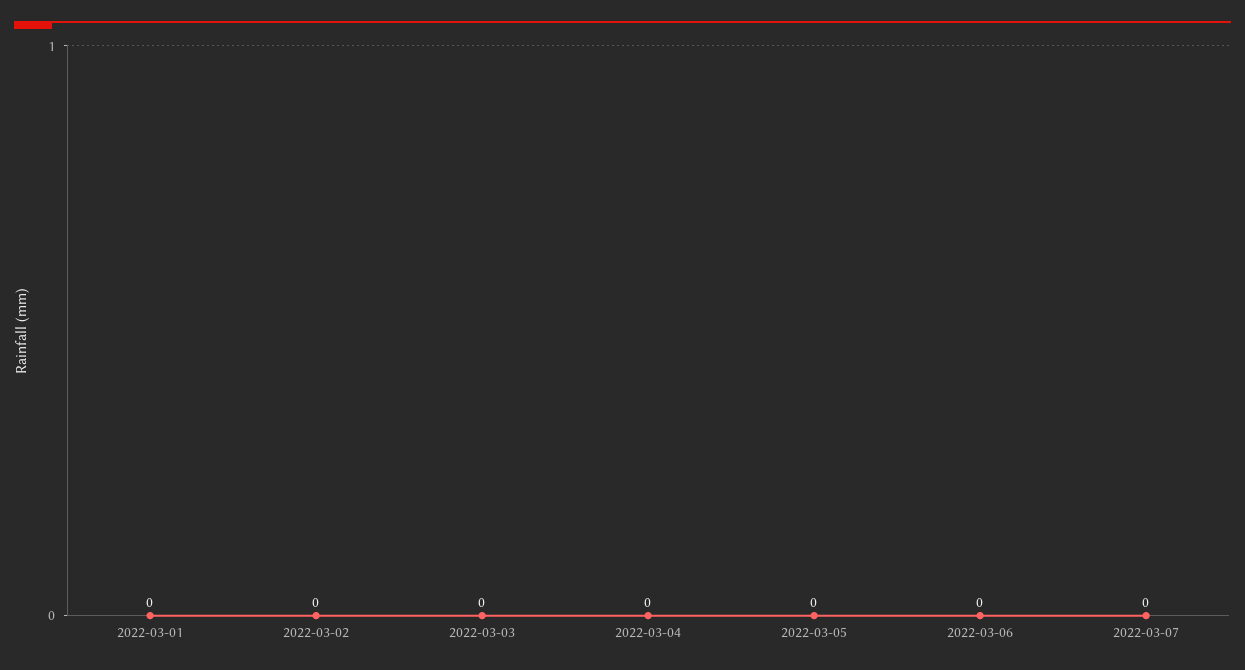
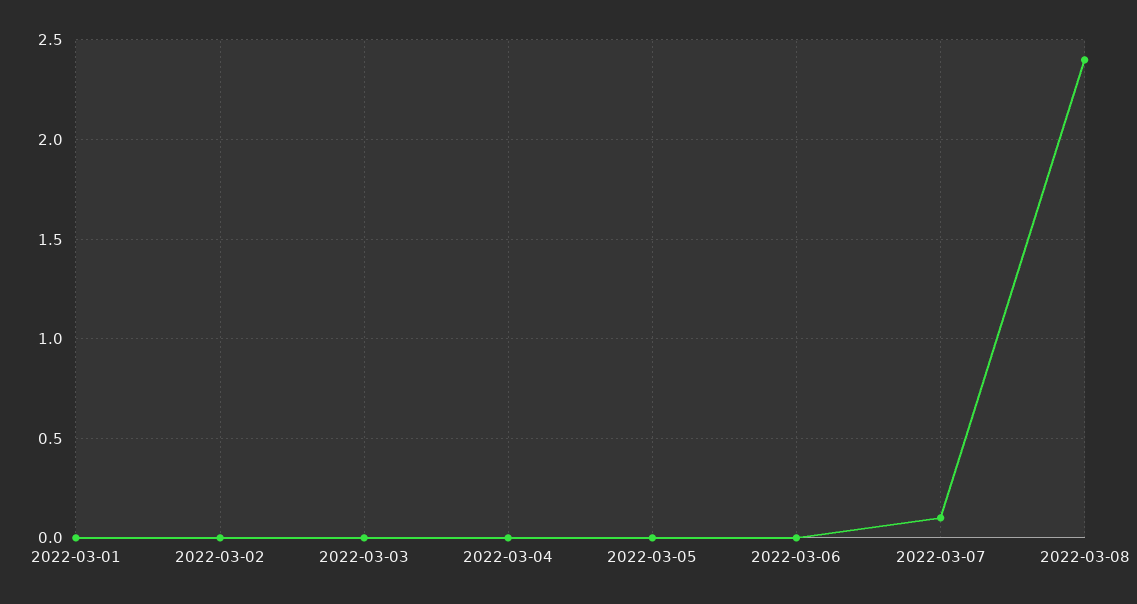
2022-03-07: 0 -> 0.1
2022-03-08: none -> 2.4

